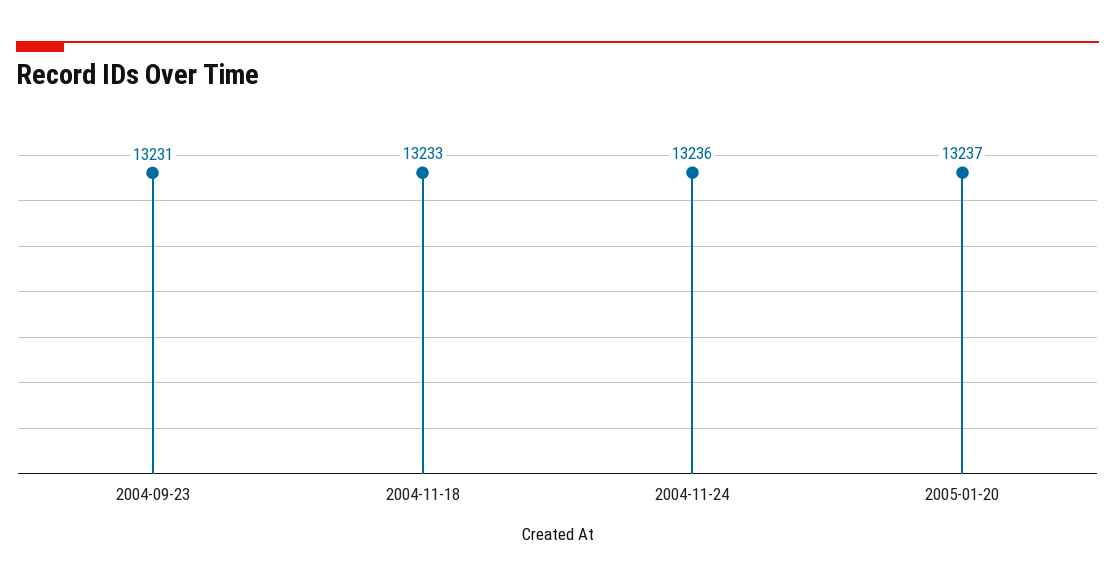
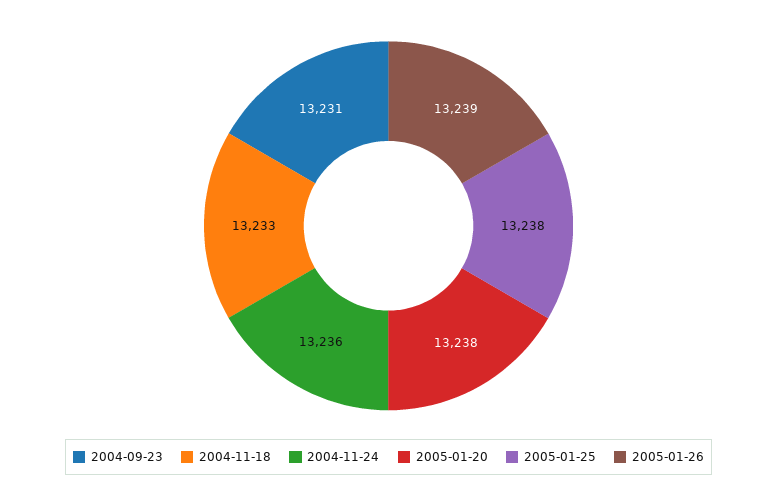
2005-01-20: 13237 -> 13238
2005-01-25: none -> 13238
2005-01-26: none -> 13239

